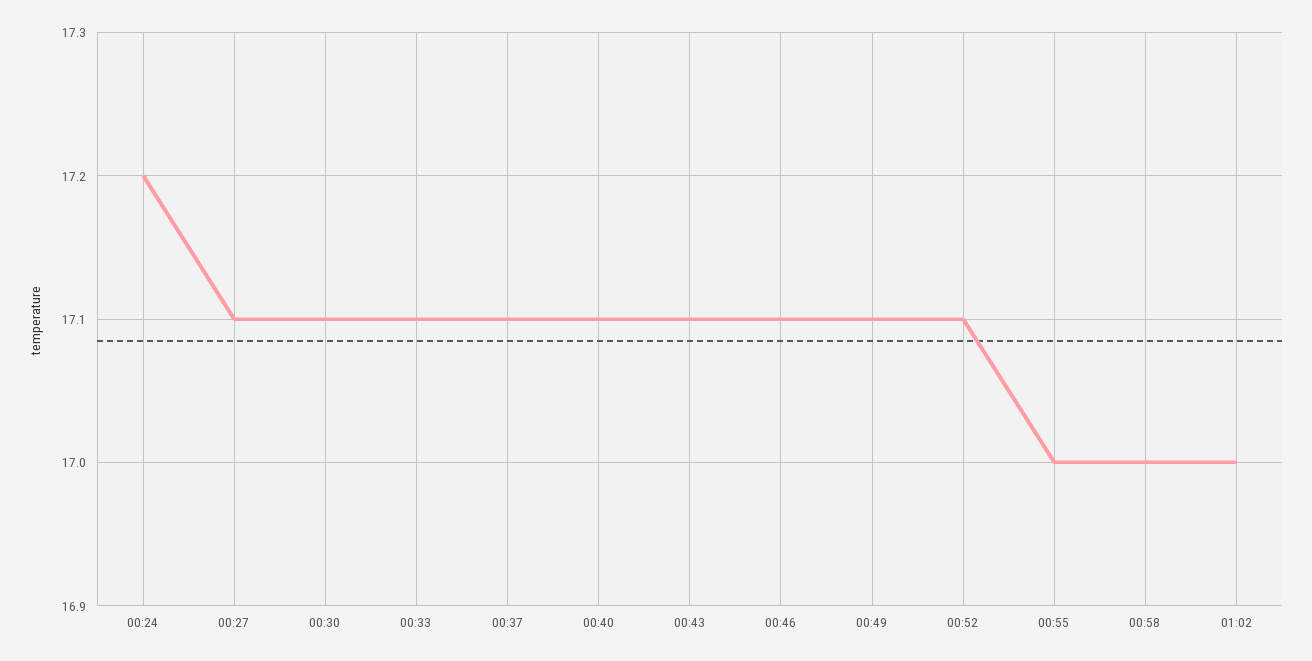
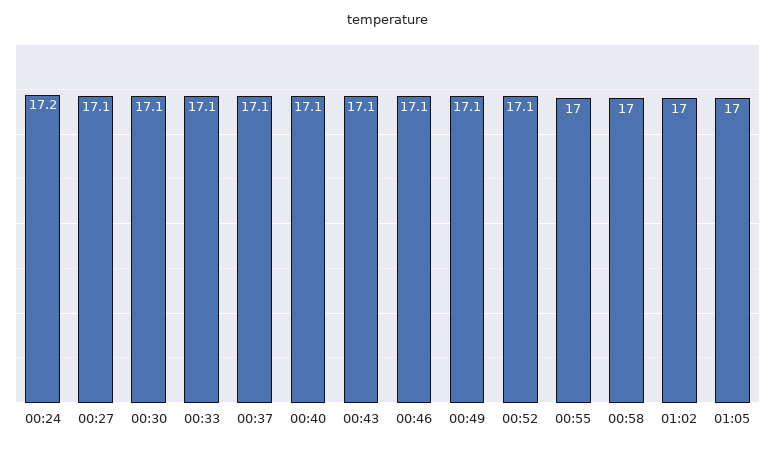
01:05: none -> 17

